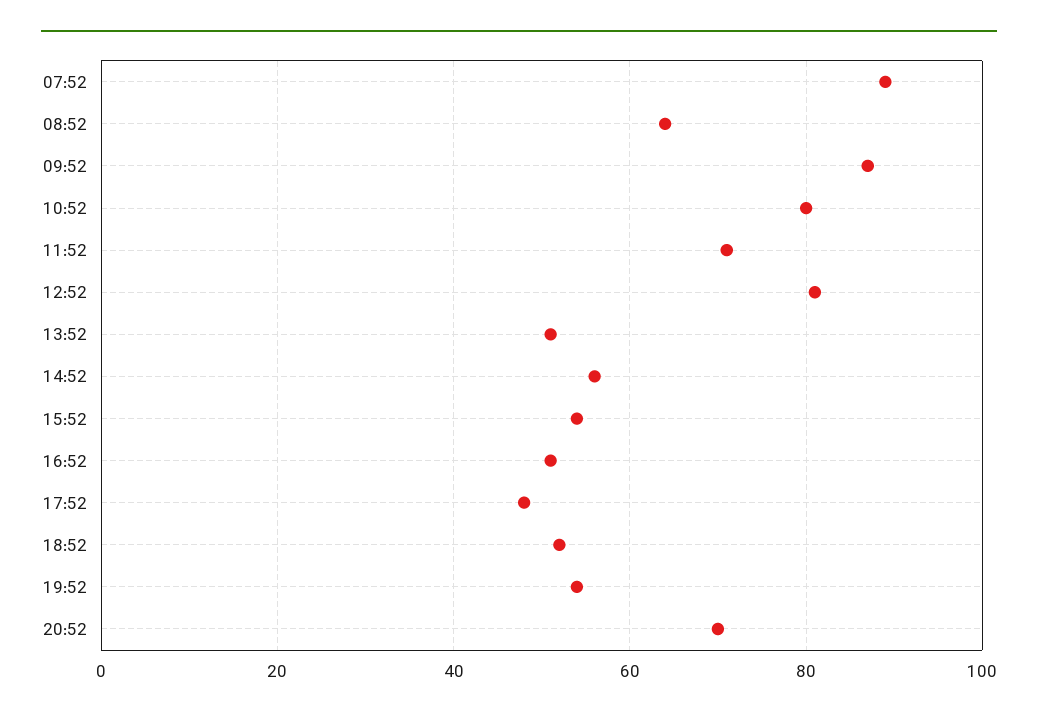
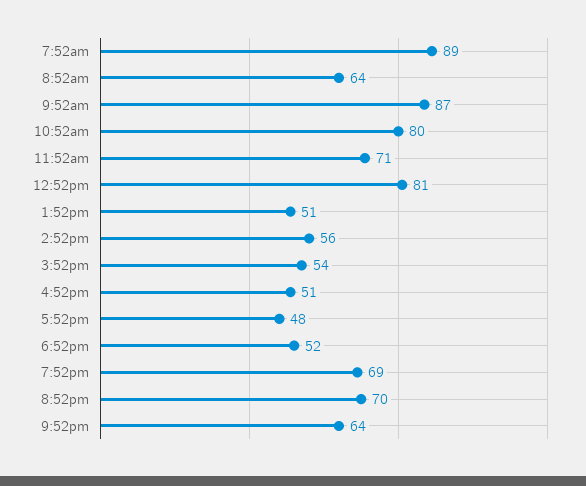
19:52: 55 -> 69
9:52pm: none -> 64

